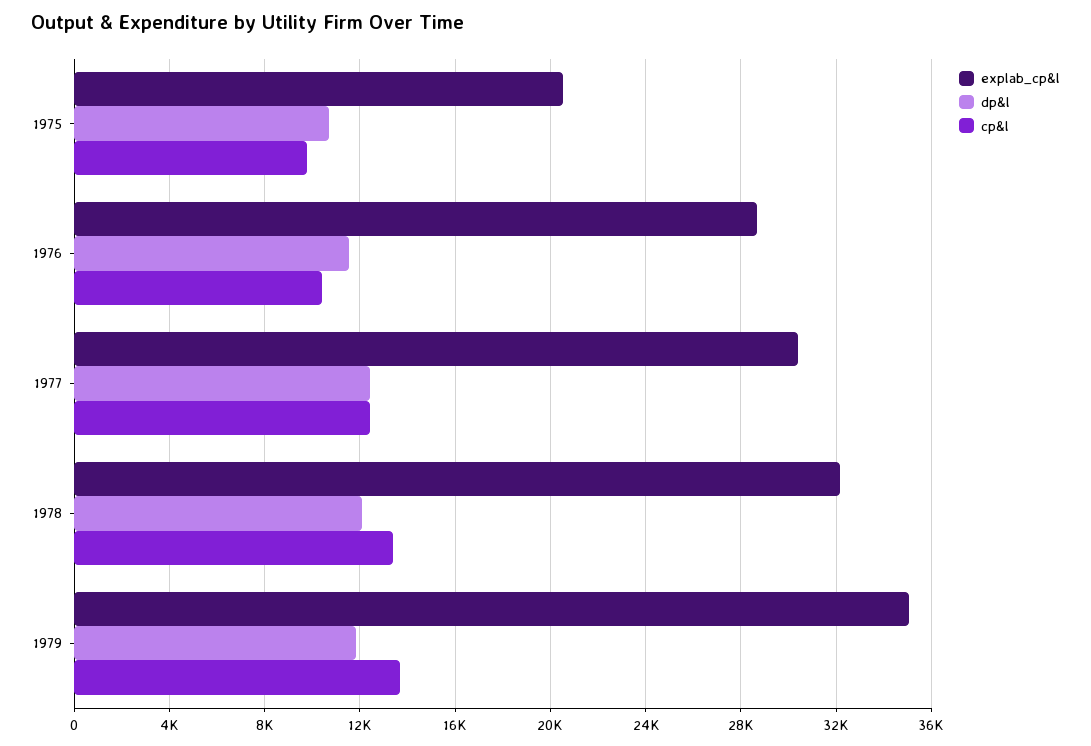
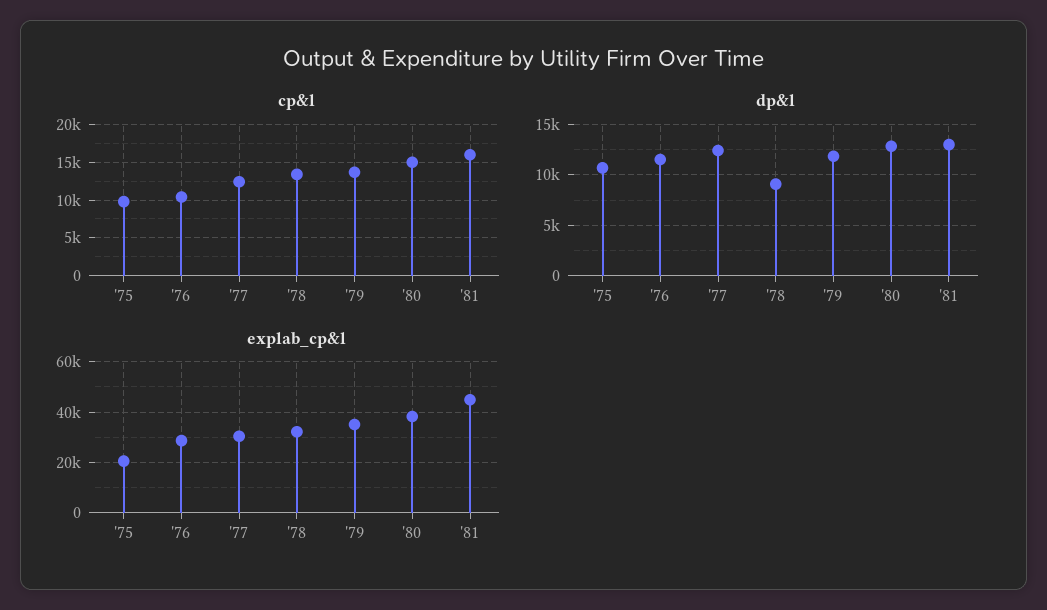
dp&l, 1978: 12000 -> 9000
cp&l, '80: none -> 15000
cp&l, '81: none -> 16000
dp&l, '80: none -> 13000
dp&l, '81: none -> 13000
explab_cp&l, '80: none -> 37500
explab_cp&l, '81: none -> 45000

